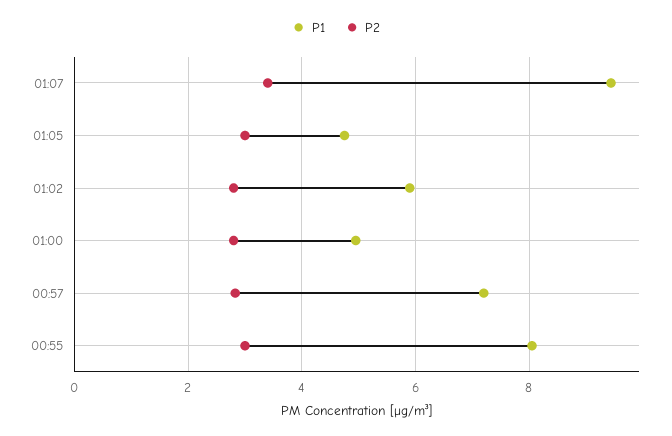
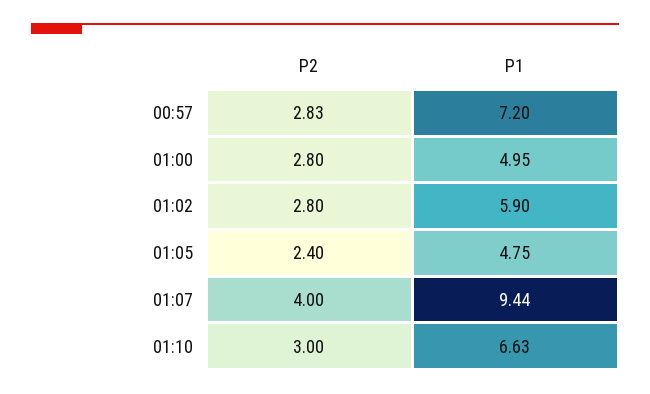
P2, 01:07: 3.4 -> 4
P2, 01:05: 3 -> 2.4
P1, 00:55: 8 -> none
P2, 00:55: 3 -> none
P2, 01:10: none -> 3
P1, 01:10: none -> 6.63

